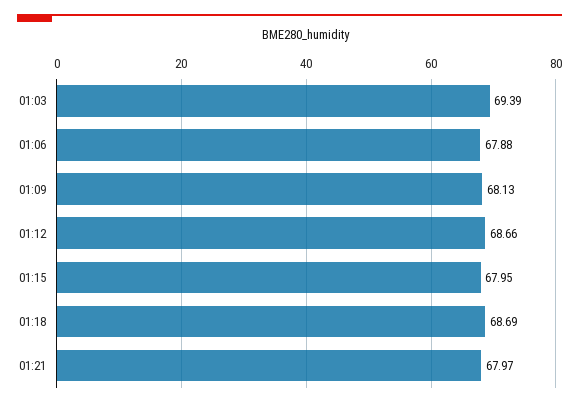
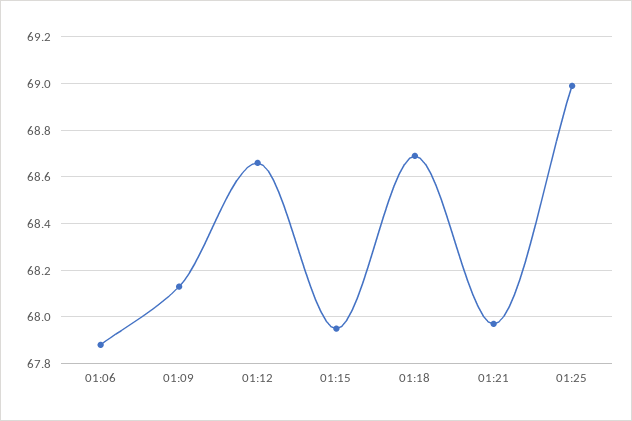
01:03: 69.39 -> none
01:25: none -> 69

